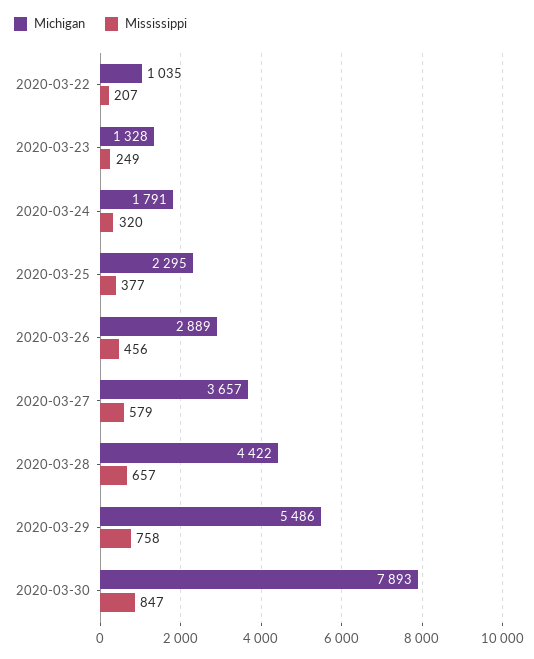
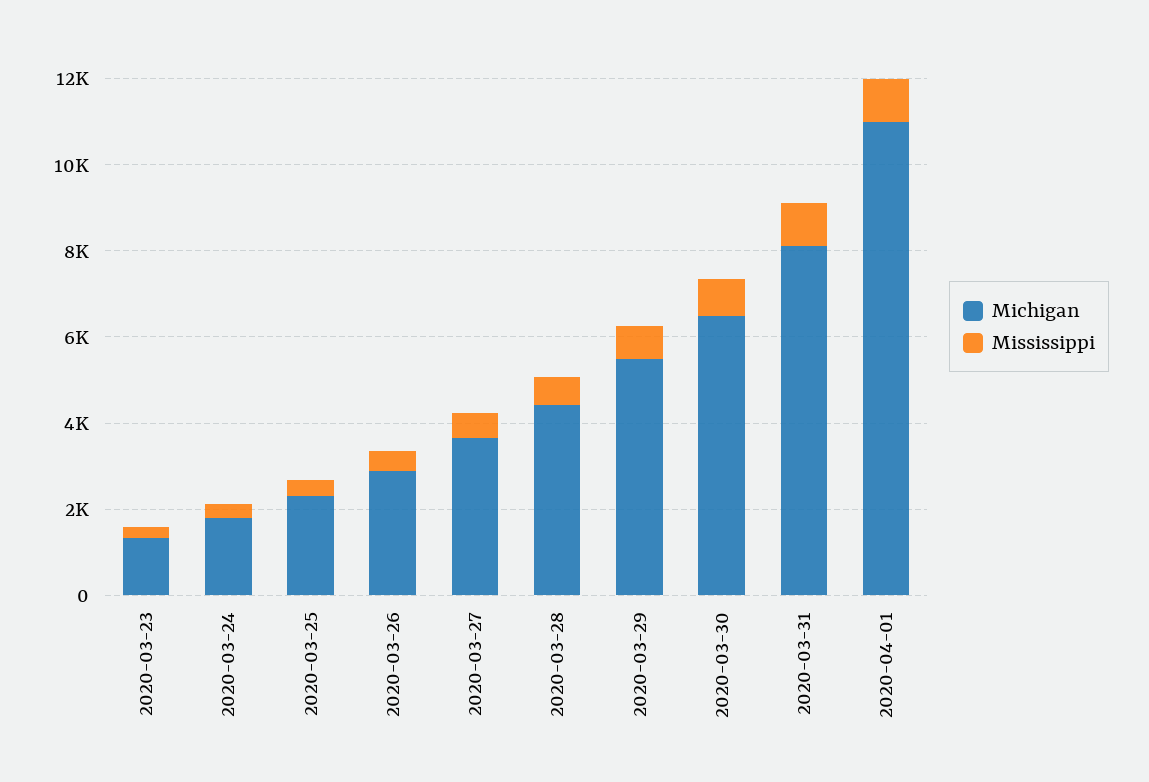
Michigan, 2020-03-22: 1035 -> none
Mississippi, 2020-03-22: 207 -> none
Michigan, 2020-03-30: 7893 -> 6500
Michigan, 2020-03-31: none -> 8000
Mississippi, 2020-03-31: none -> 1000
Michigan, 2020-04-01: none -> 11000
Mississippi, 2020-04-01: none -> 1000

